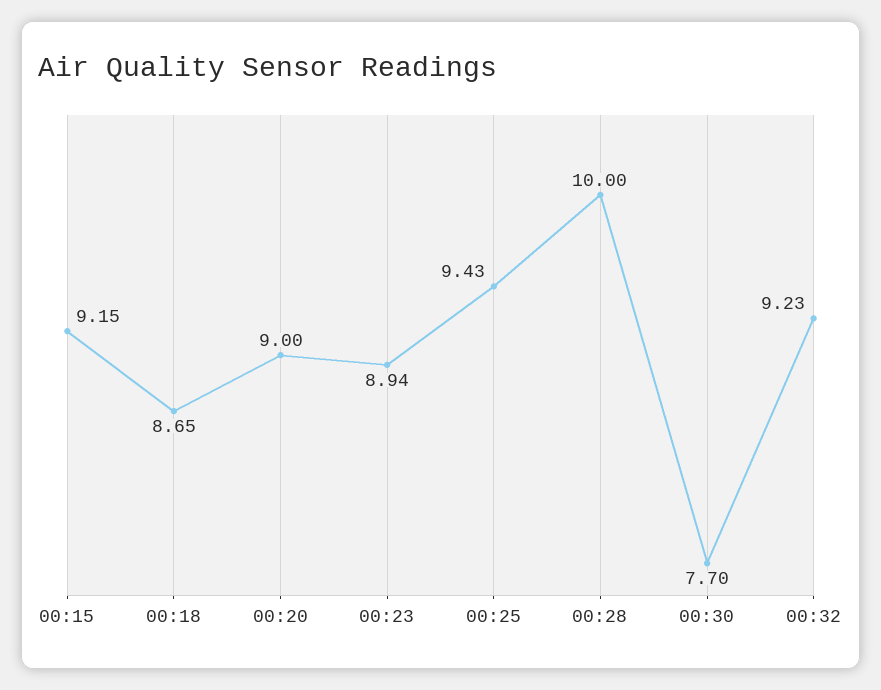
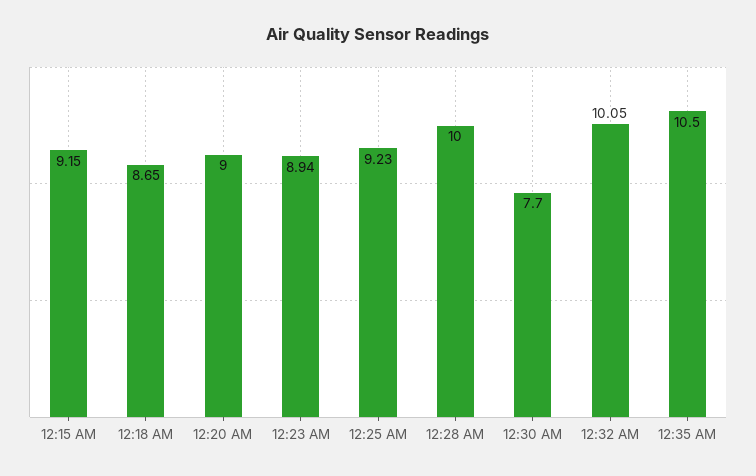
00:25: 9.43 -> 9.23
00:32: 9.23 -> 10.05
12:35 AM: none -> 10.5

